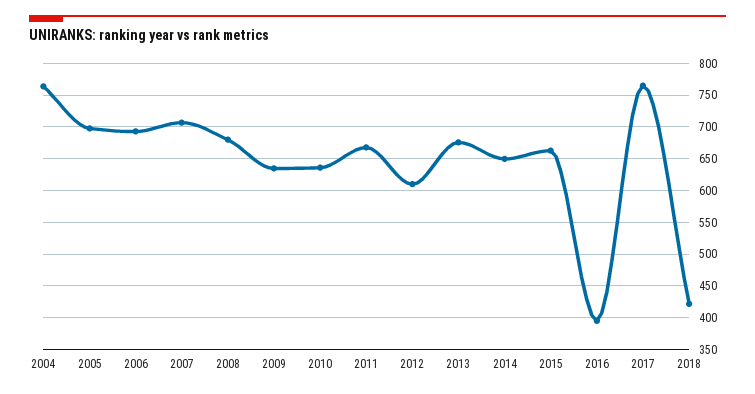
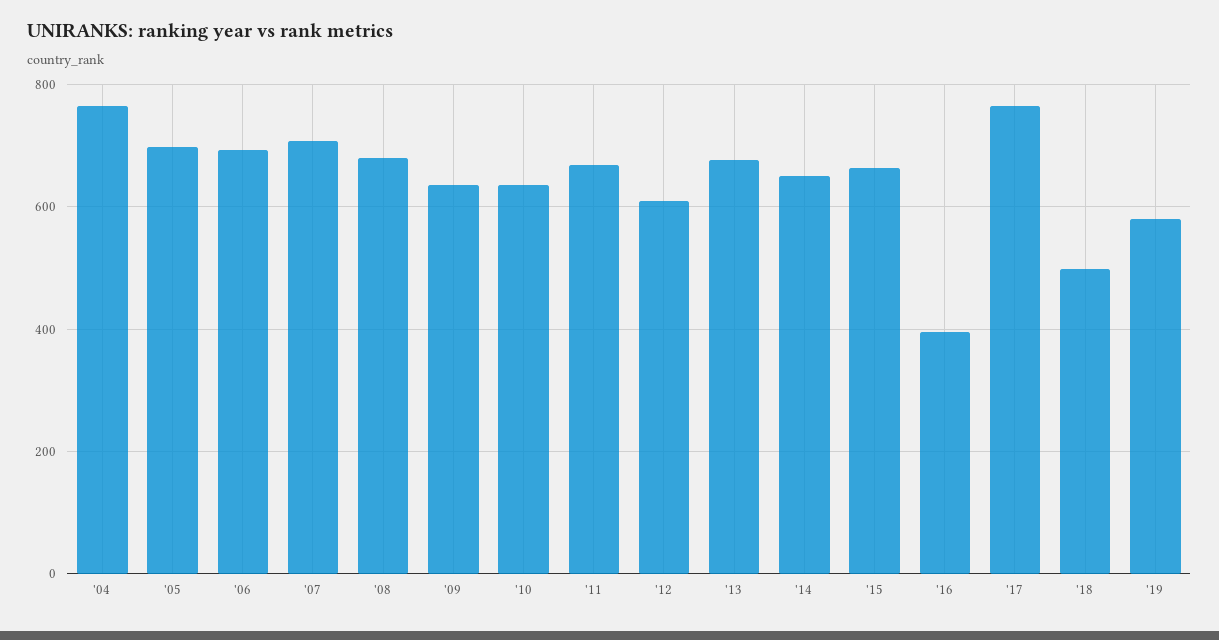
2018: 420 -> 500
'19: none -> 580

